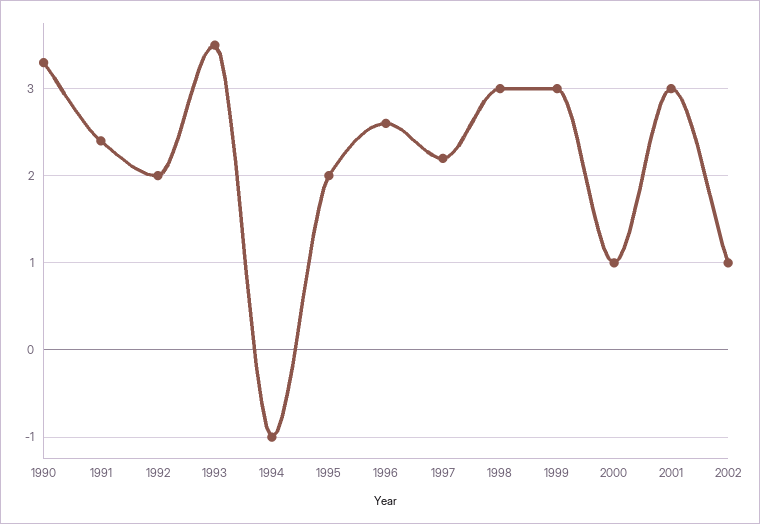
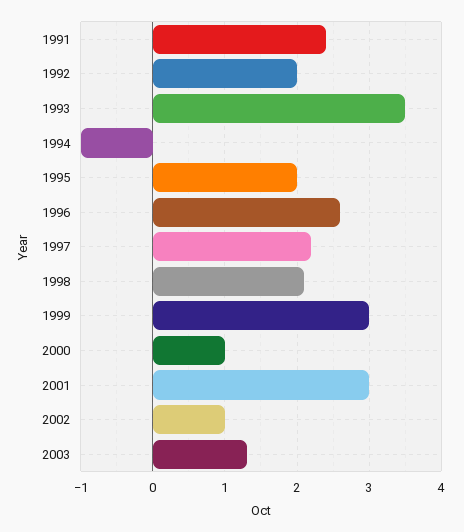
1990: 3.3 -> none
1998: 3 -> 2.1
2003: none -> 1.3

